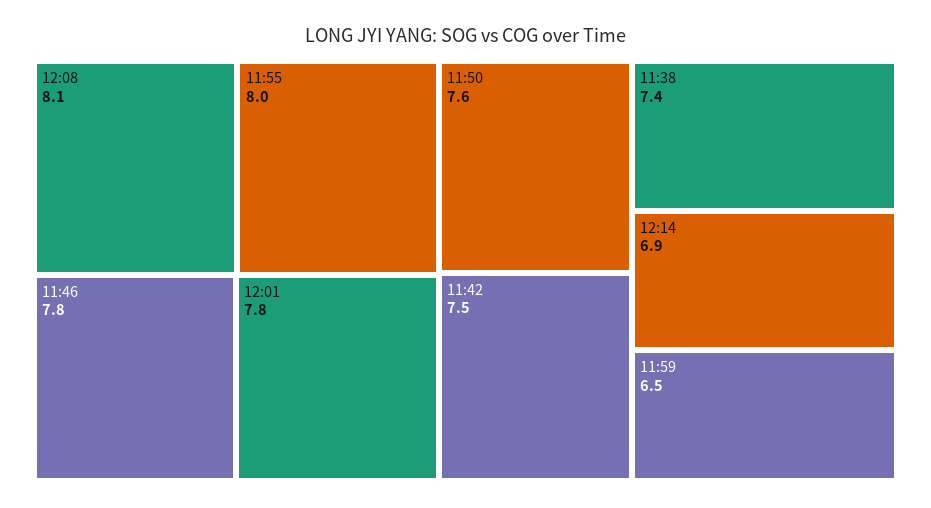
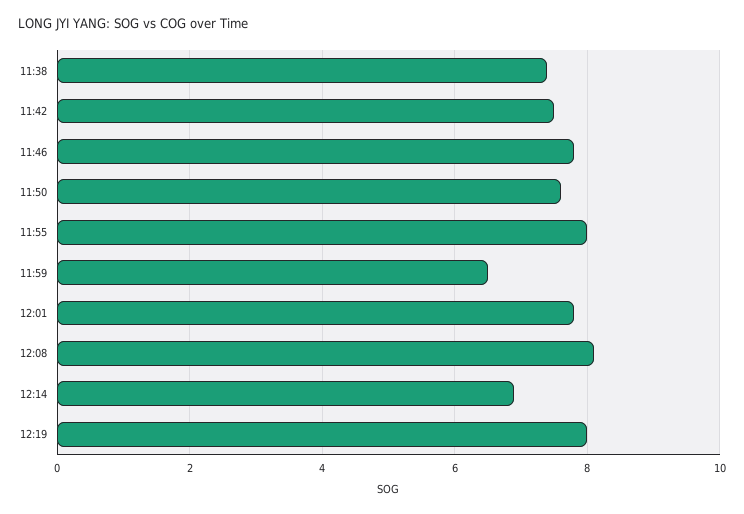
12:19: none -> 8

